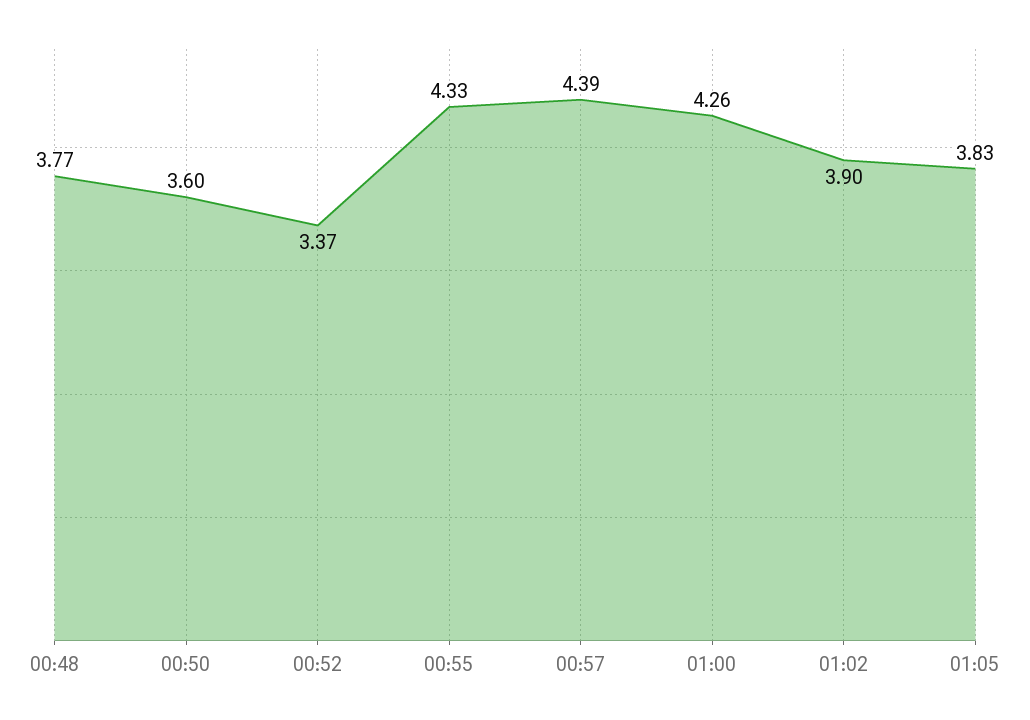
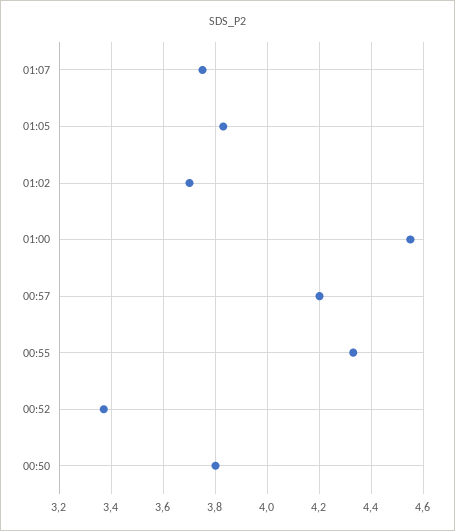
00:48: 3.77 -> none
00:50: 3.6 -> 3.8
00:57: 4.39 -> 4.2
01:00: 4.26 -> 4.55
01:02: 3.9 -> 3.7
01:07: none -> 3.75

